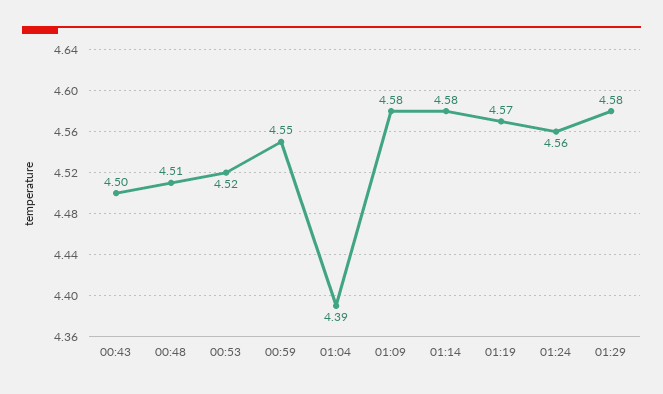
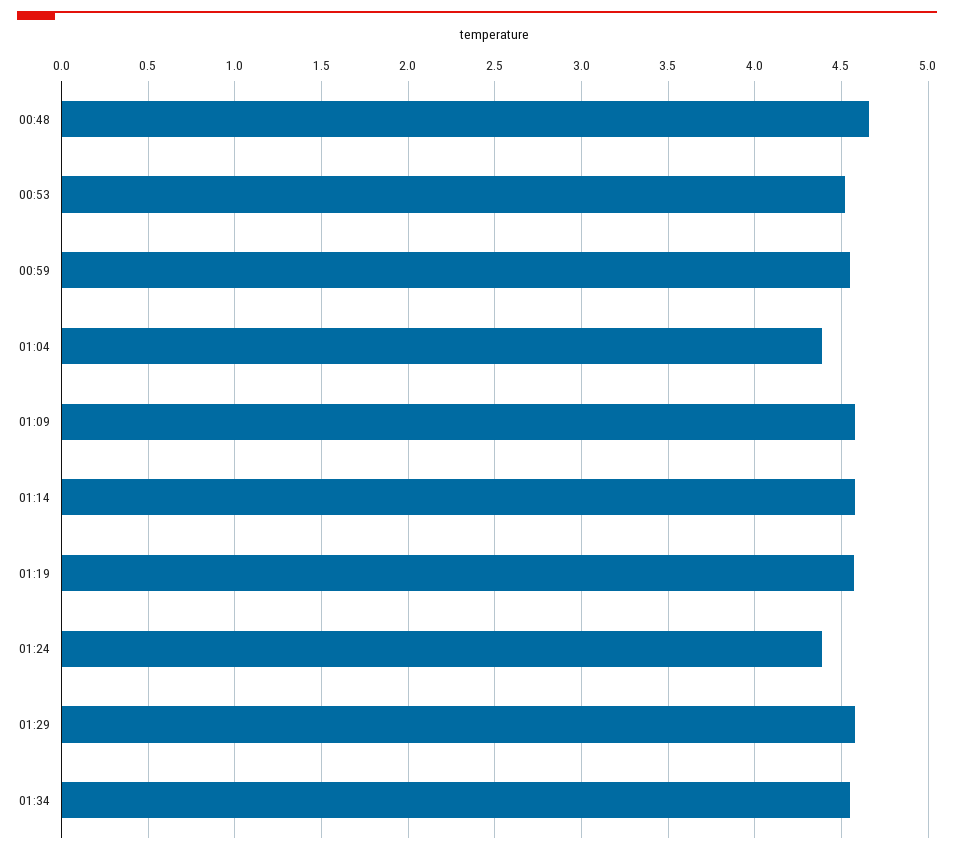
00:43: 4.5 -> none
00:48: 4.51 -> 4.65
01:24: 4.56 -> 4.4
01:34: none -> 4.55

